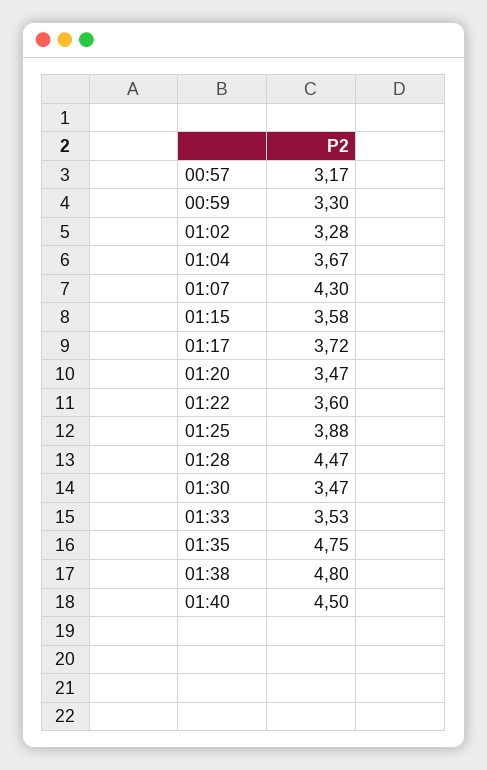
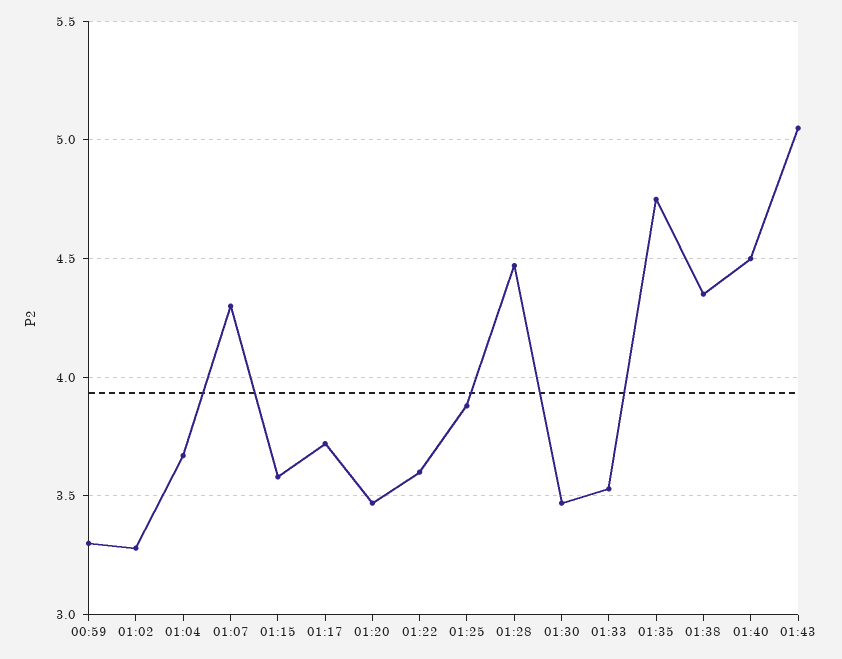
00:57: 3.17 -> none
01:38: 4.8 -> 4.35
01:43: none -> 5.05

